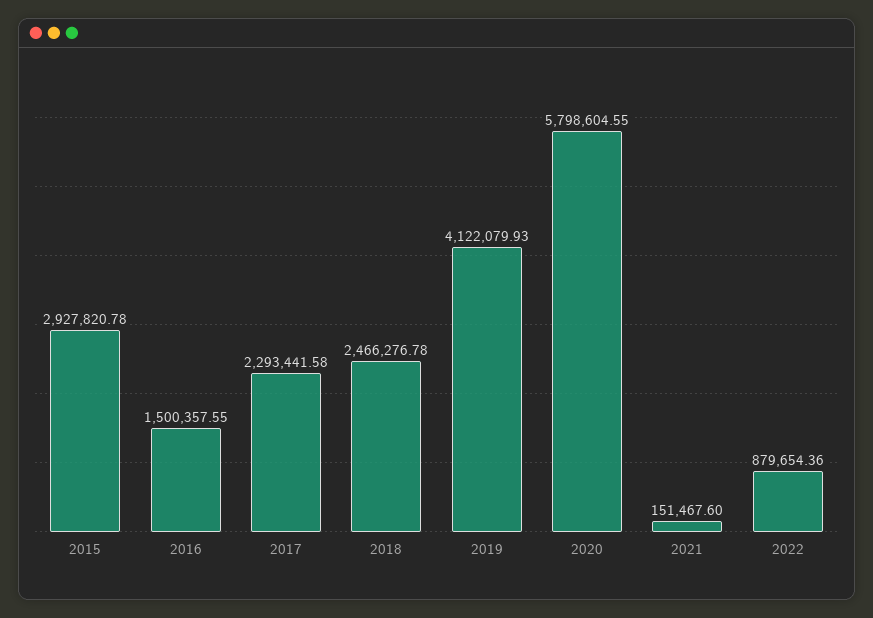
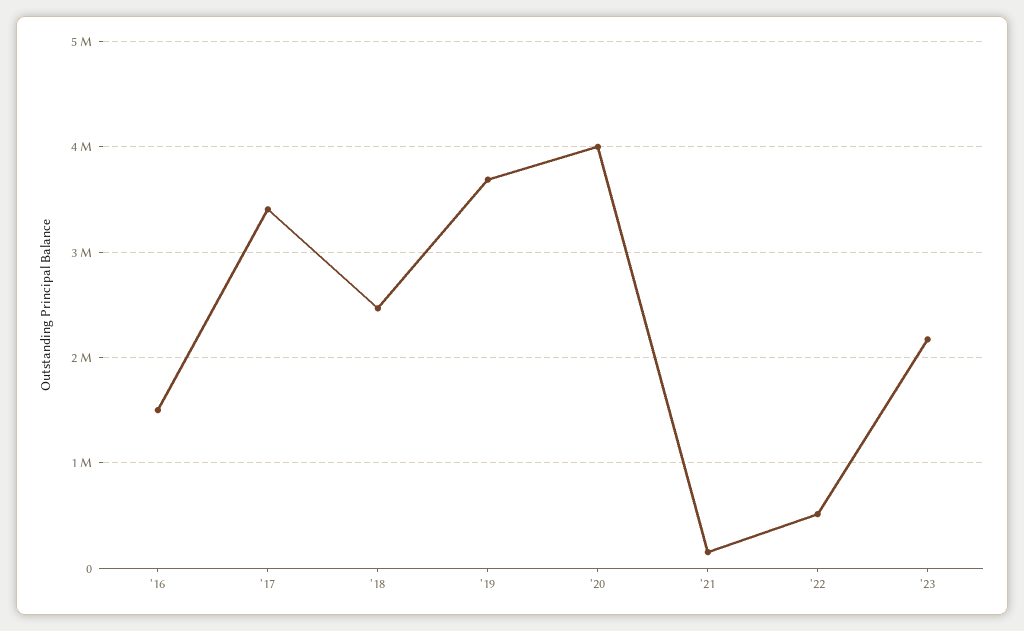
2015: 2927820.78 -> none
2017: 2293441.58 -> 3400000
2019: 4122079.93 -> 3700000
2020: 5798604.55 -> 4000000
2022: 879654.36 -> 500000
'23: none -> 2200000

